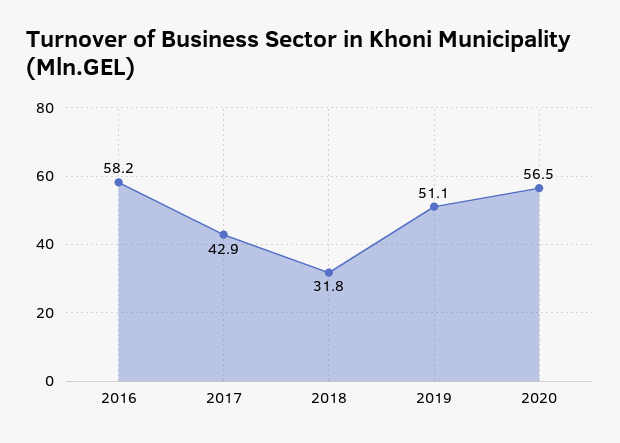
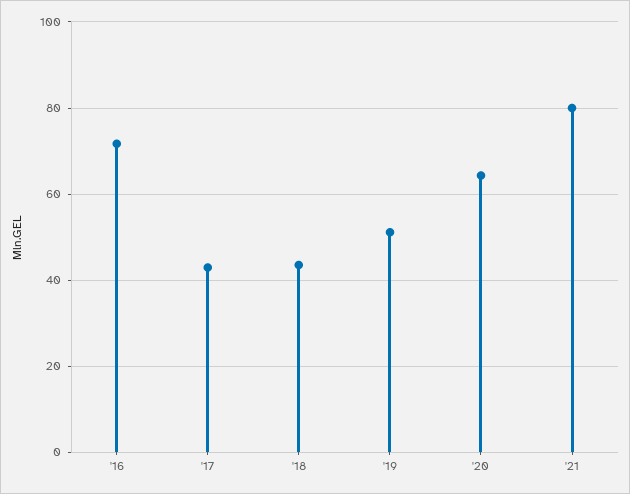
2016: 58.2 -> 72
2018: 31.8 -> 44
2020: 56.5 -> 64
'21: none -> 80

